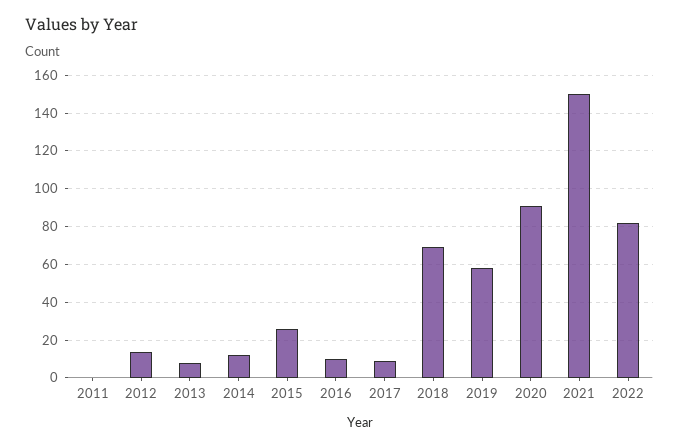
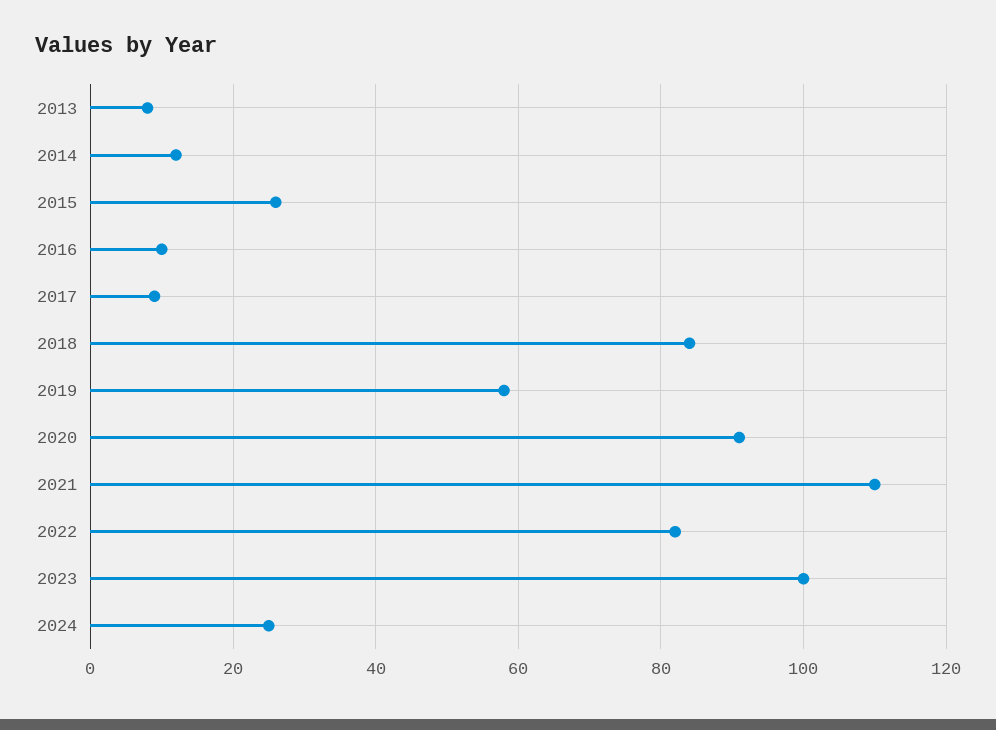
2011: 0 -> none
2012: 15 -> none
2018: 70 -> 85
2021: 150 -> 110
2023: none -> 100
2024: none -> 25

